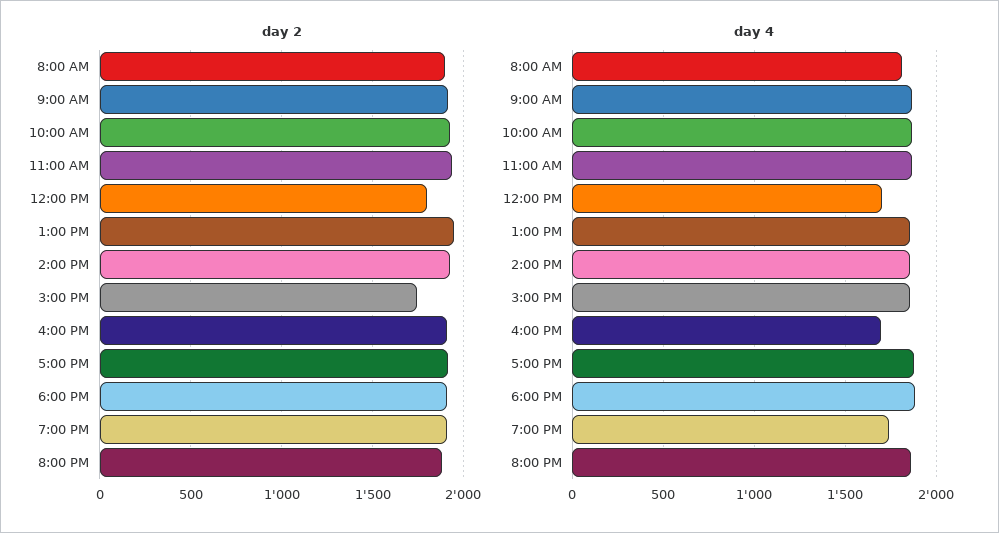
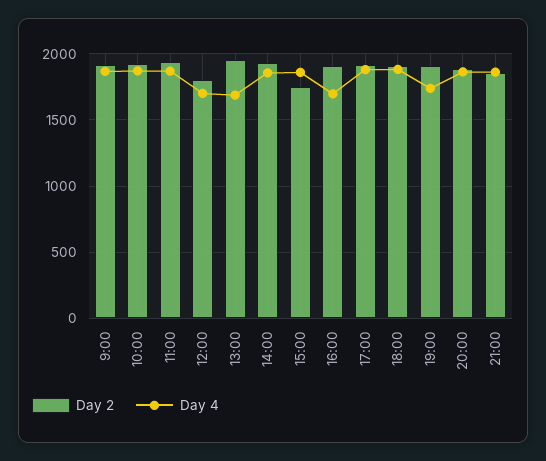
day 2, 8:00 AM: 1900 -> none
day 4, 8:00 AM: 1800 -> none
day 4, 1:00 PM: 1850 -> 1700
day 2, 21:00: none -> 1850
day 4, 21:00: none -> 1850

